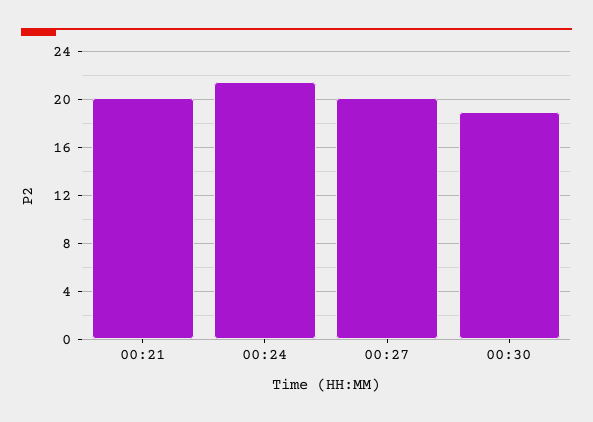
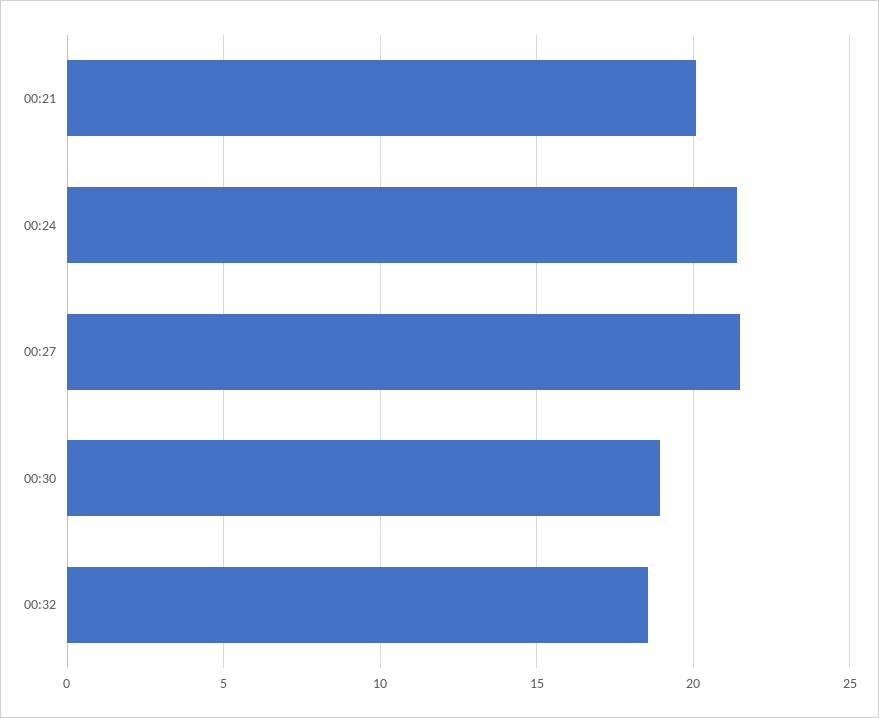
00:27: 20 -> 21.5
00:32: none -> 18.5

